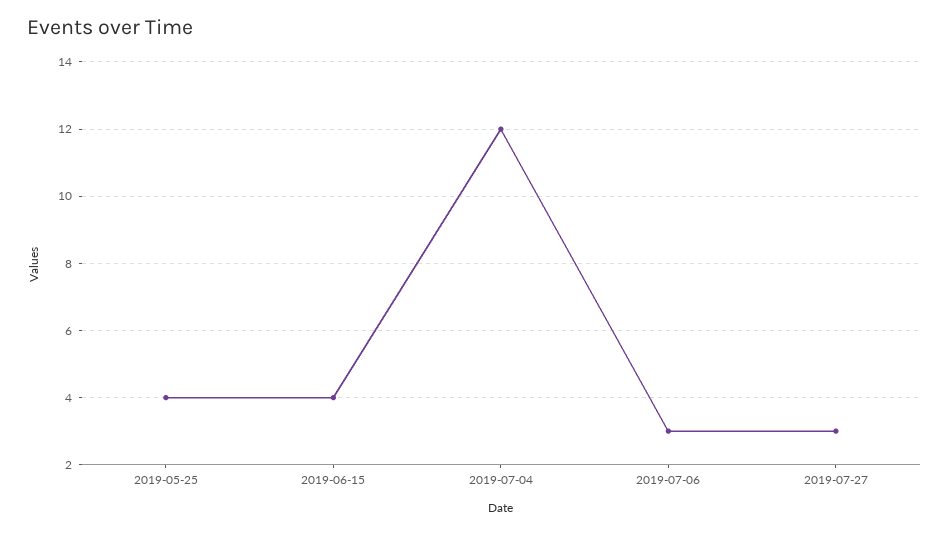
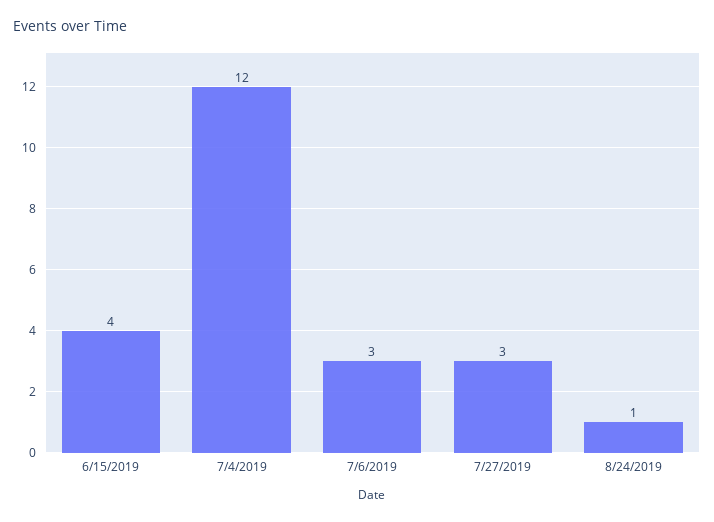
2019-05-25: 4 -> none
8/24/2019: none -> 1

